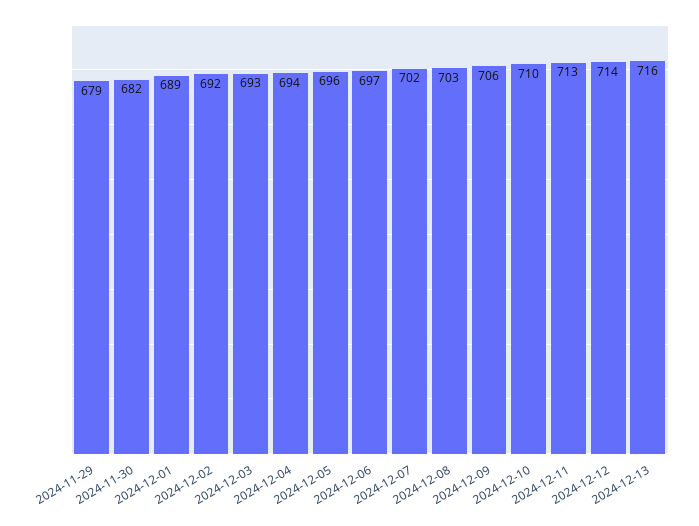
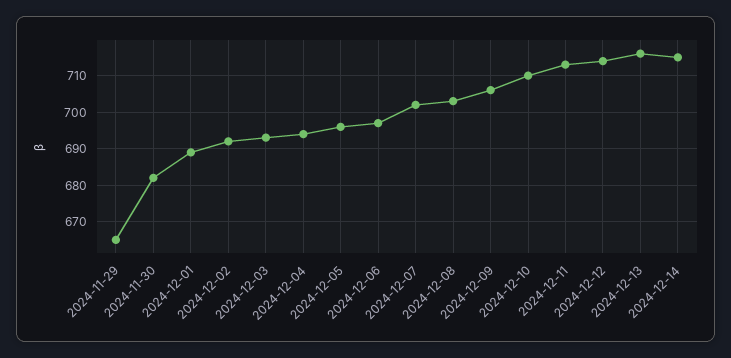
2024-11-29: 679 -> 665
2024-12-14: none -> 715

